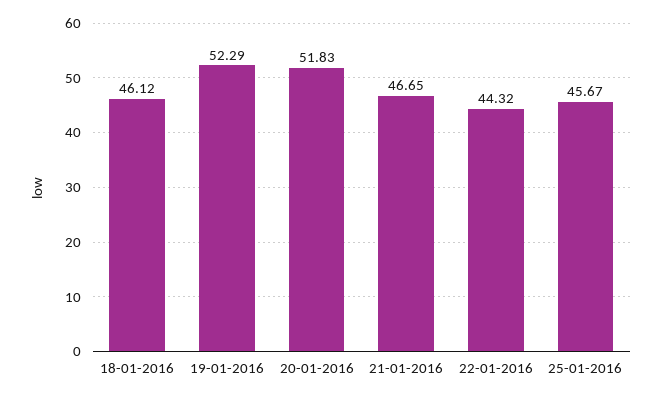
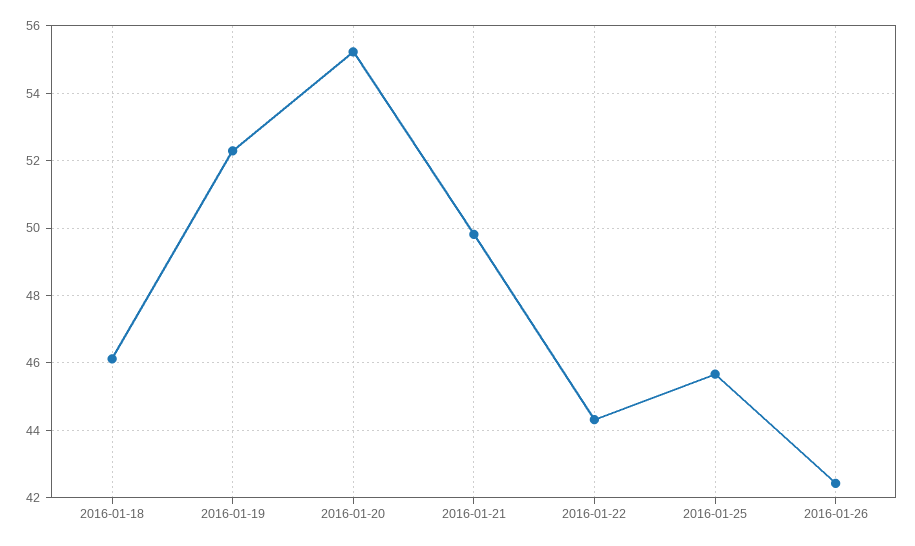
20-01-2016: 51.83 -> 55.2
21-01-2016: 46.65 -> 49.8
2016-01-26: none -> 42.4

